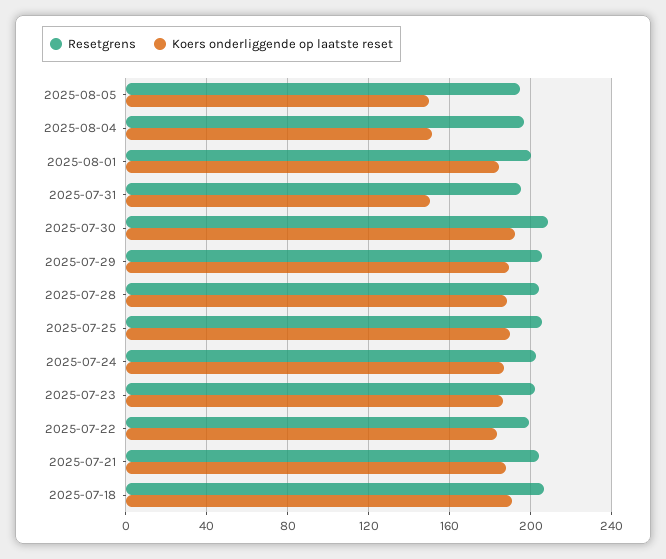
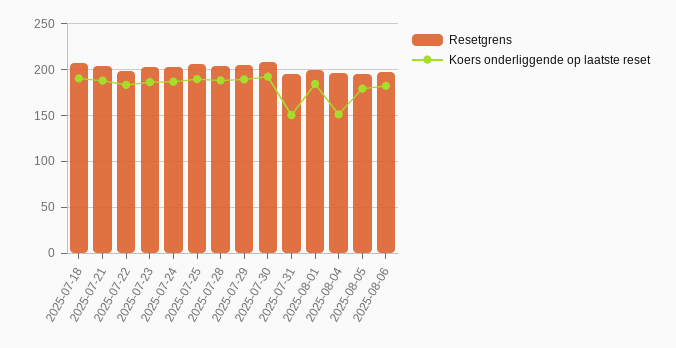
Koers onderliggende op laatste reset, 2025-08-05: 150 -> 180
Resetgrens, 2025-08-06: none -> 200
Koers onderliggende op laatste reset, 2025-08-06: none -> 180

